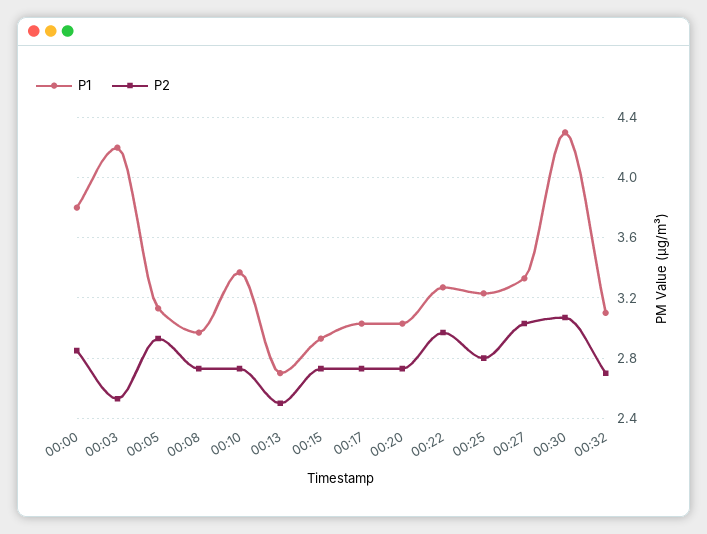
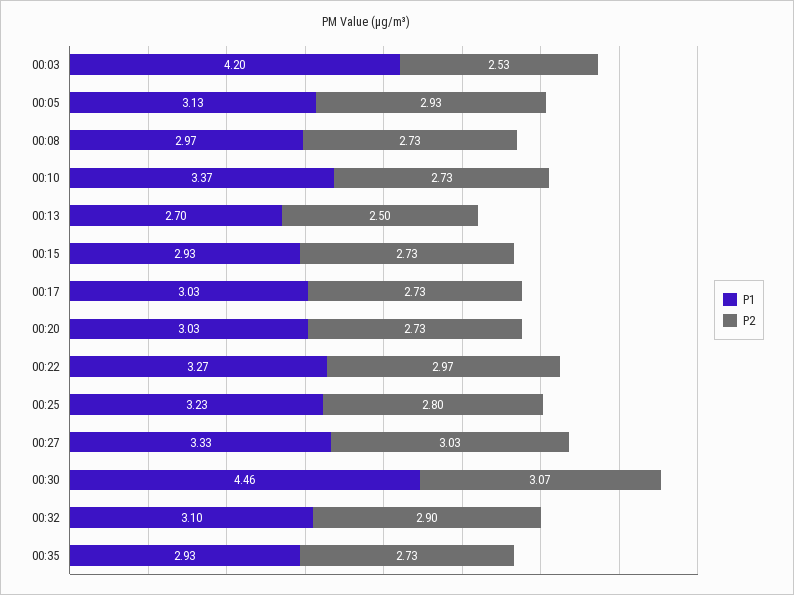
P1, 00:00: 3.8 -> none
P2, 00:00: 2.85 -> none
P1, 00:30: 4.3 -> 4.46
P2, 00:32: 2.7 -> 2.9
P1, 00:35: none -> 2.93
P2, 00:35: none -> 2.73

